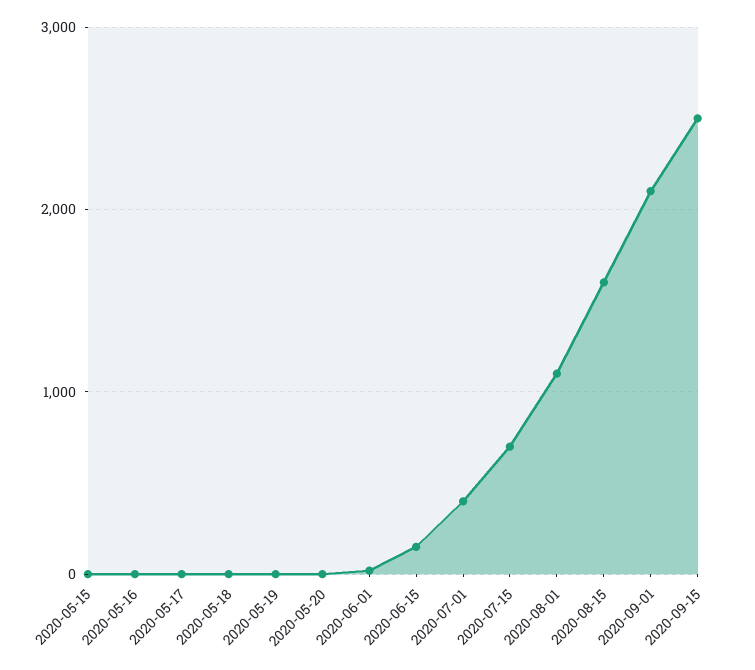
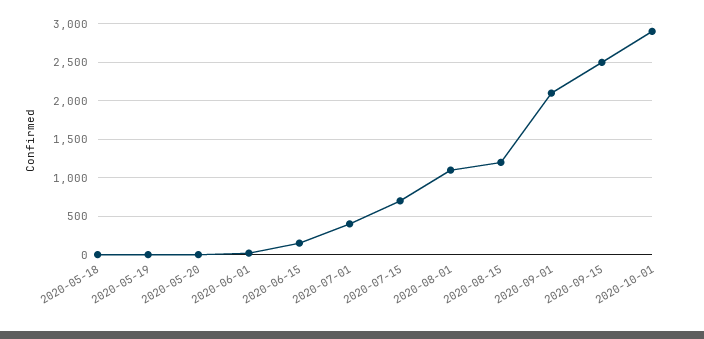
2020-05-15: 0 -> none
2020-05-16: 0 -> none
2020-05-17: 0 -> none
2020-08-15: 1600 -> 1200
2020-10-01: none -> 2900

